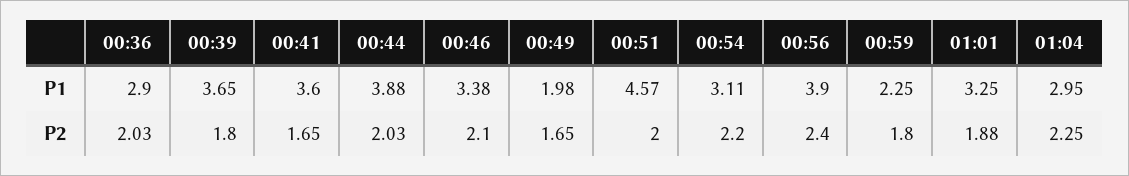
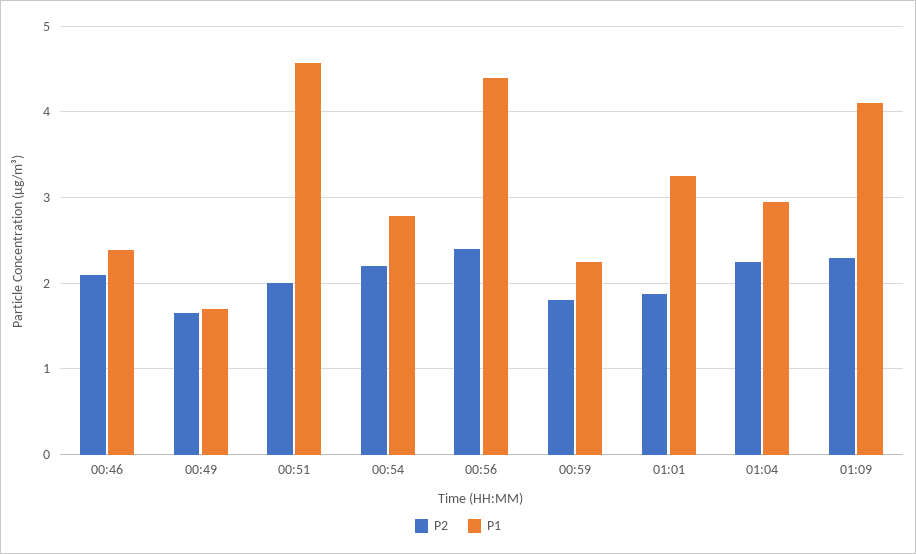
P1, 00:36: 2.9 -> none
P1, 00:39: 3.65 -> none
P1, 00:41: 3.6 -> none
P1, 00:44: 3.88 -> none
P1, 00:46: 3.38 -> 2.4
P1, 00:49: 1.98 -> 1.7
P1, 00:54: 3.11 -> 2.8
P1, 00:56: 3.9 -> 4.4
P2, 00:36: 2.03 -> none
P2, 00:39: 1.8 -> none
P2, 00:41: 1.65 -> none
P2, 00:44: 2.03 -> none
P2, 01:09: none -> 2.3
P1, 01:09: none -> 4.1

